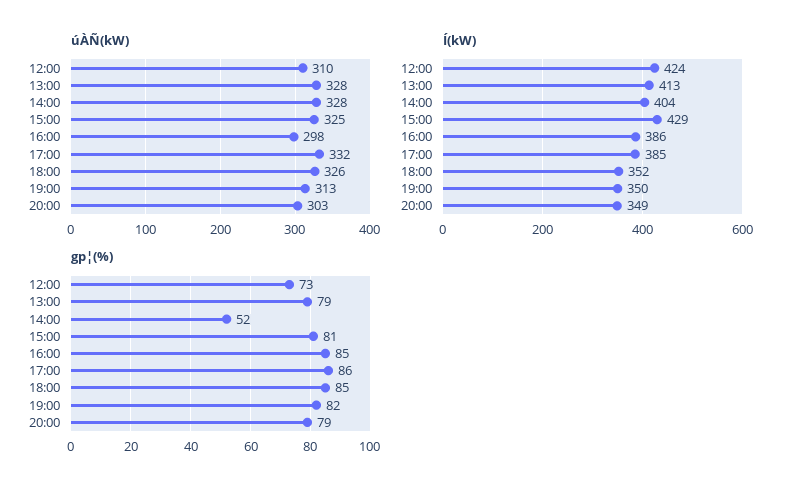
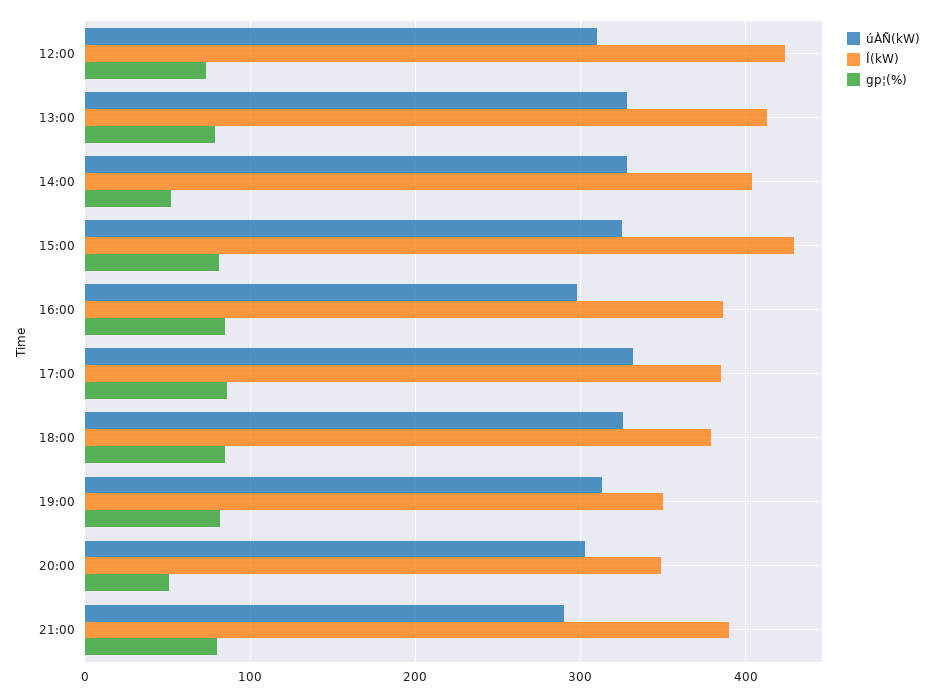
Í(kW), 18:00: 352 -> 380
gp¦(%), 20:00: 79 -> 50
úÀÑ(kW), 21:00: none -> 290
Í(kW), 21:00: none -> 390
gp¦(%), 21:00: none -> 80

